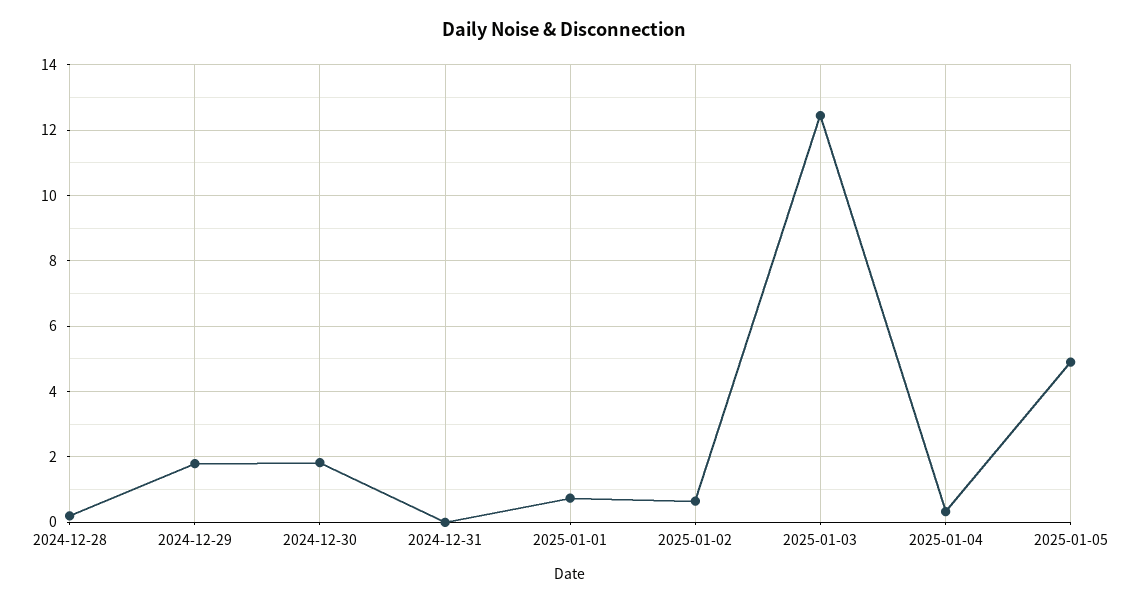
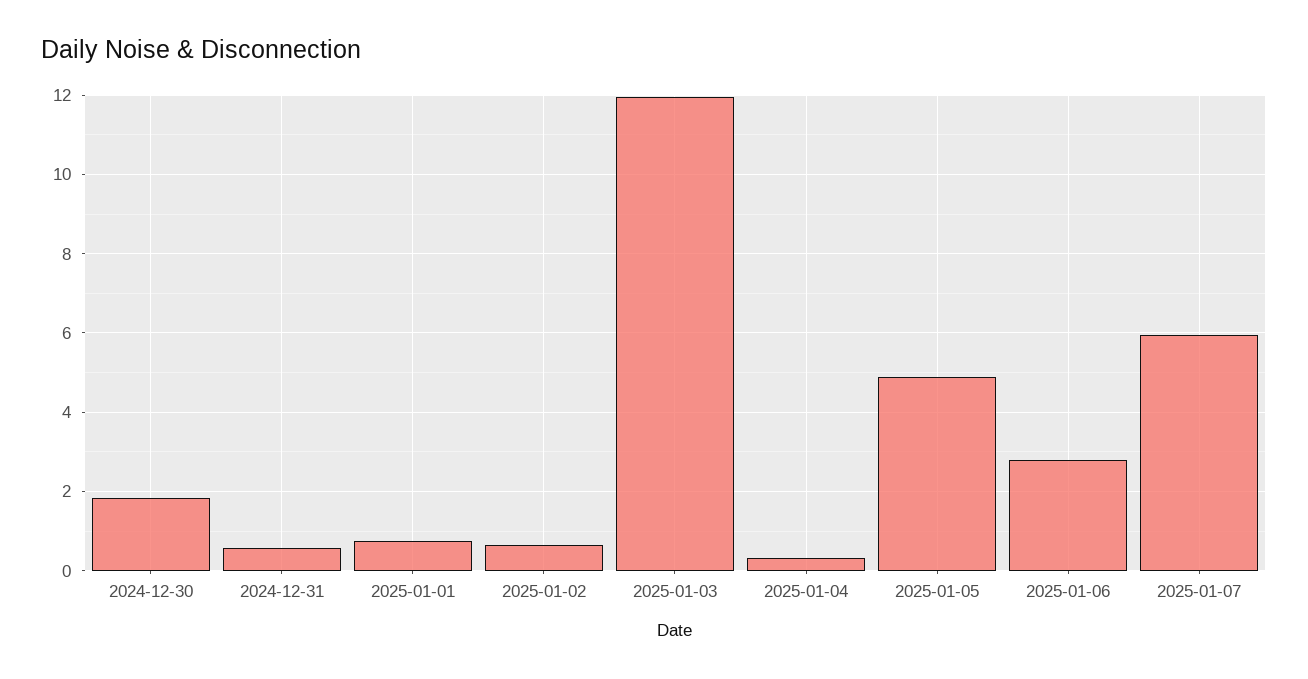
2024-12-28: 0.2 -> none
2024-12-29: 1.8 -> none
2024-12-31: 0 -> 0.6
2025-01-03: 12.4 -> 12
2025-01-06: none -> 2.8
2025-01-07: none -> 6

